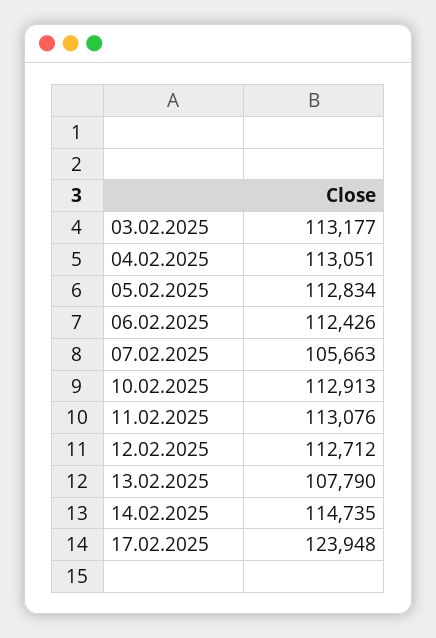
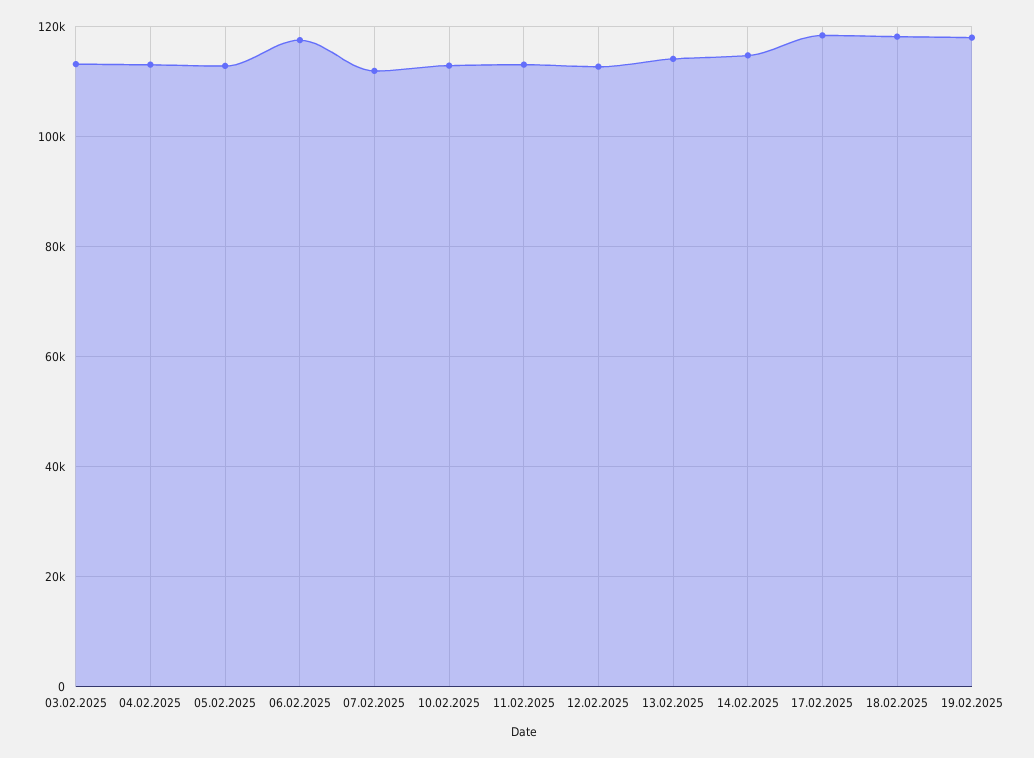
06.02.2025: 112426 -> 118000
07.02.2025: 105663 -> 112000
13.02.2025: 107790 -> 114000
17.02.2025: 123948 -> 118000
18.02.2025: none -> 118000
19.02.2025: none -> 118000

